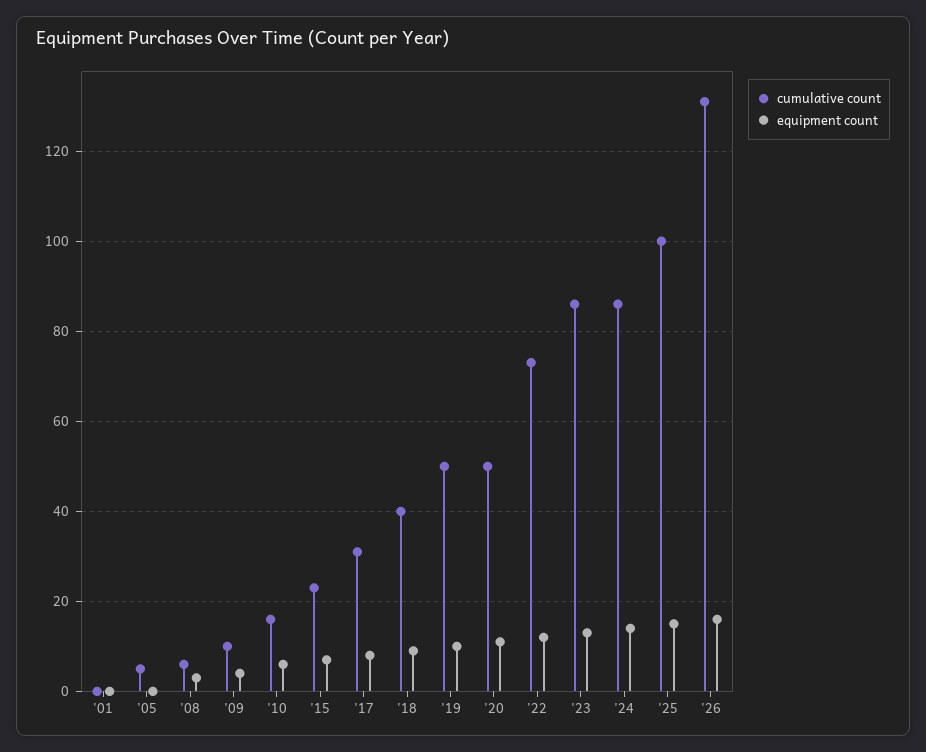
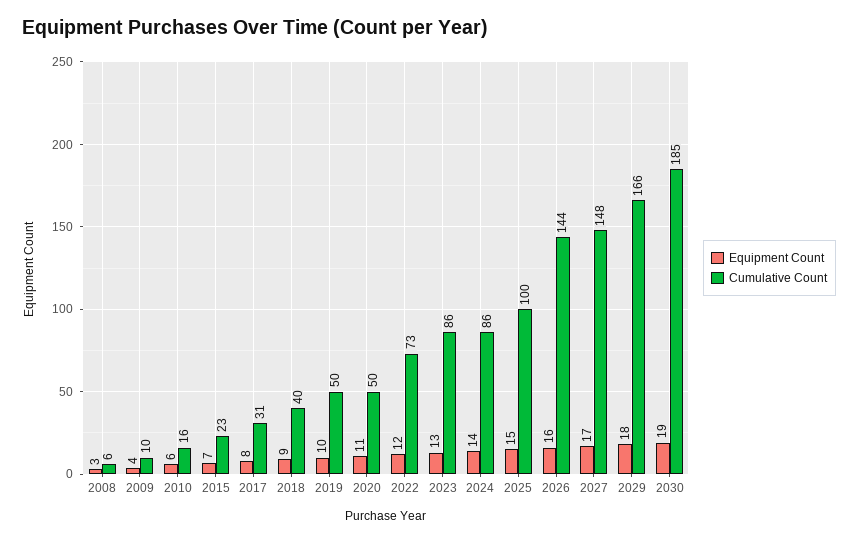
cumulative count, '01: 0 -> none
equipment count, '01: 0 -> none
cumulative count, '05: 5 -> none
equipment count, '05: 0 -> none
cumulative count, '26: 130 -> 144
equipment count, 2027: none -> 17
cumulative count, 2027: none -> 148
equipment count, 2029: none -> 18
cumulative count, 2029: none -> 166
equipment count, 2030: none -> 19
cumulative count, 2030: none -> 185

